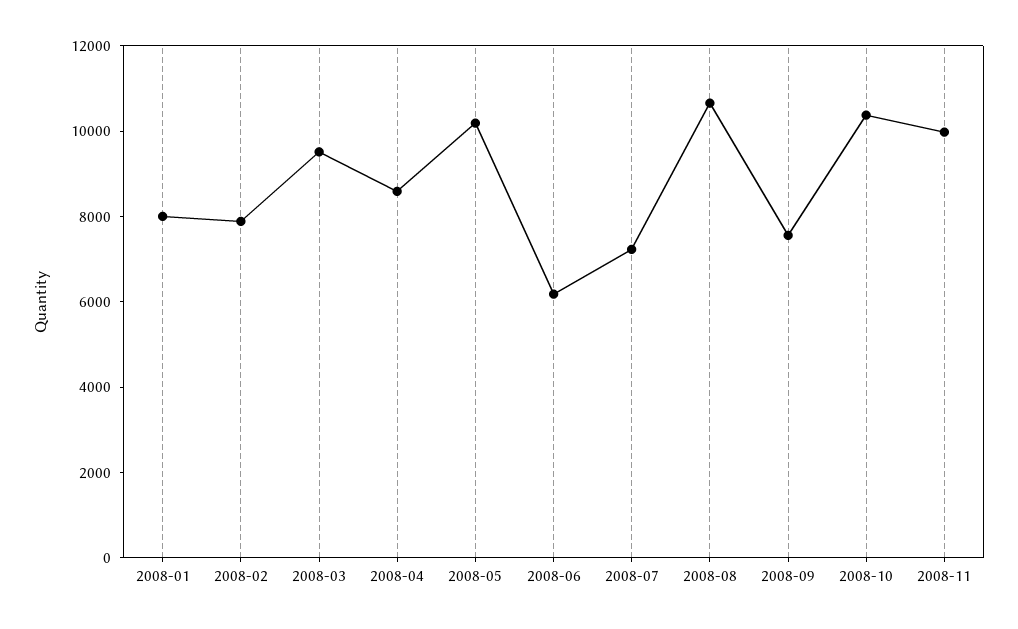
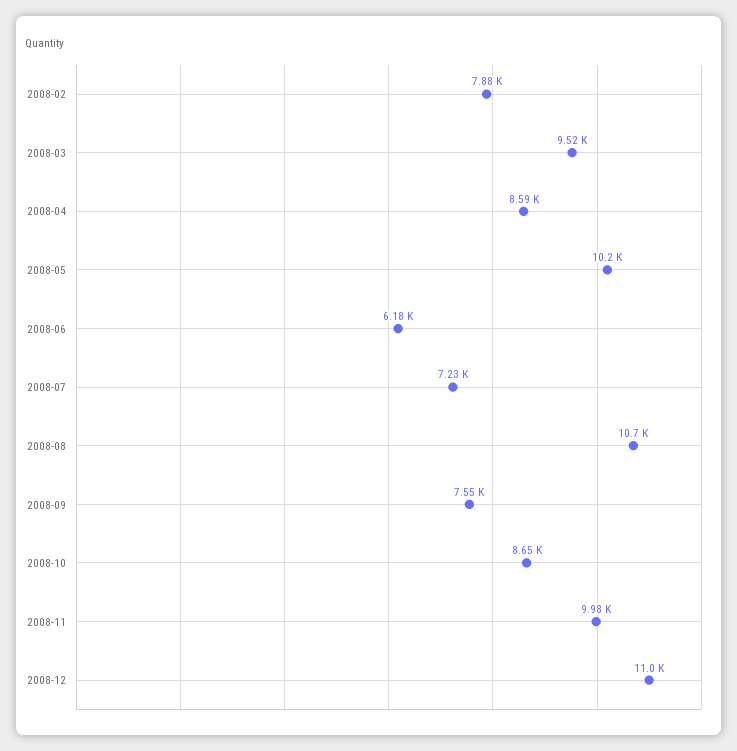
2008-01: 8000 -> none
2008-10: 10500 -> 8650
2008-12: none -> 11000

